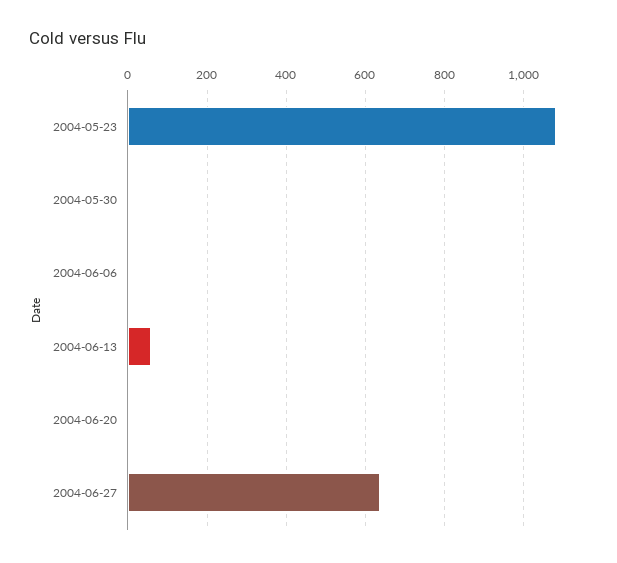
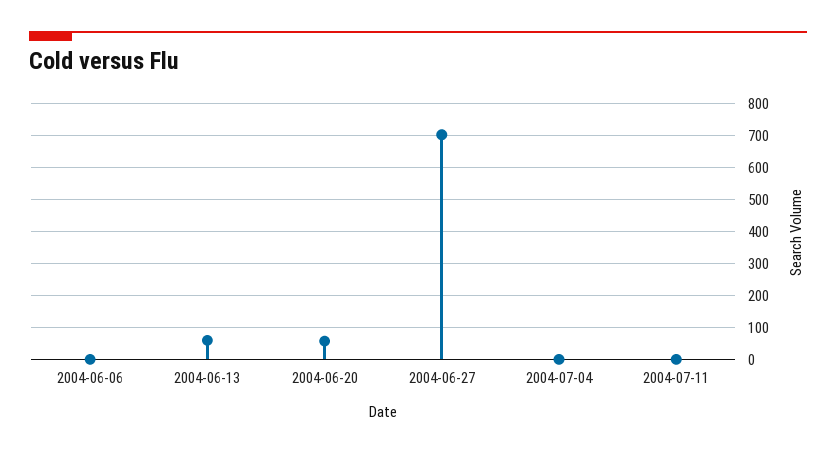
2004-05-23: 1080 -> none
2004-05-30: 0 -> none
2004-06-20: 0 -> 60
2004-06-27: 640 -> 700
2004-07-04: none -> 0
2004-07-11: none -> 0

